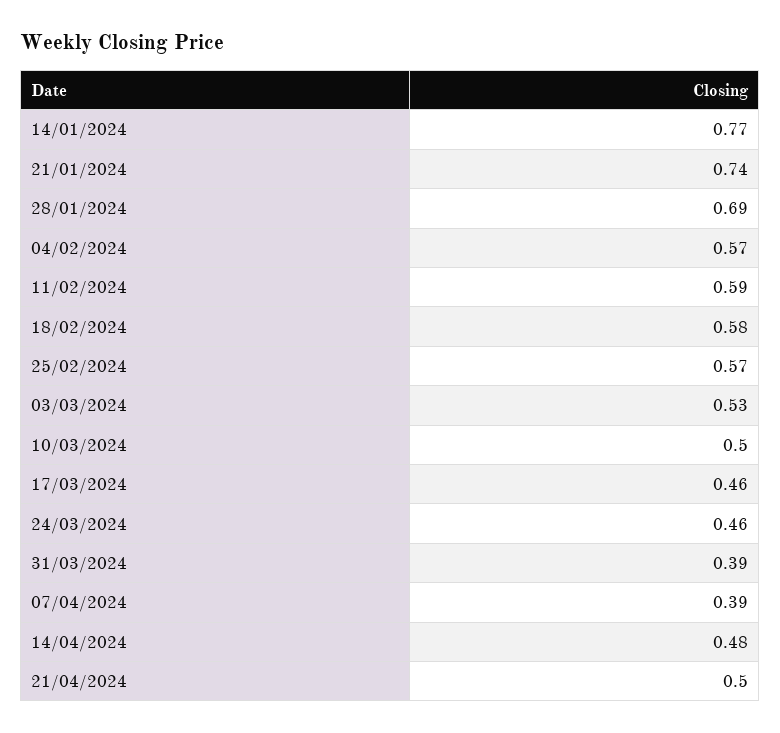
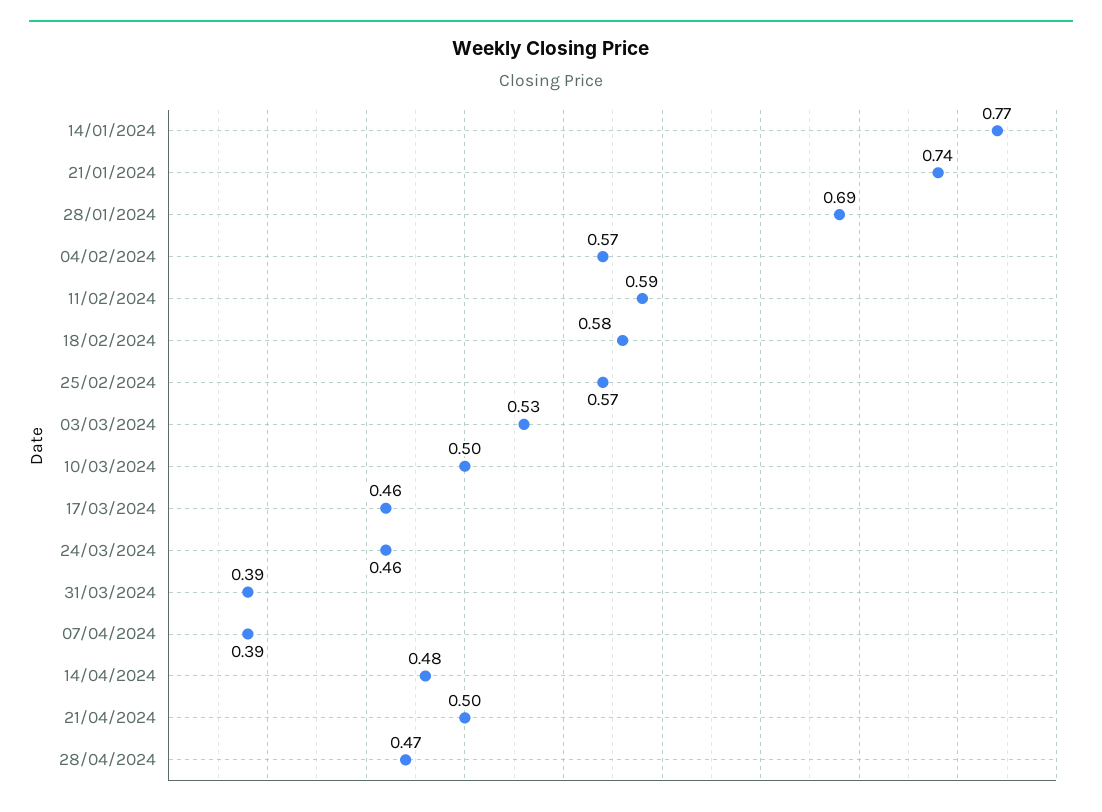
28/04/2024: none -> 0.47

